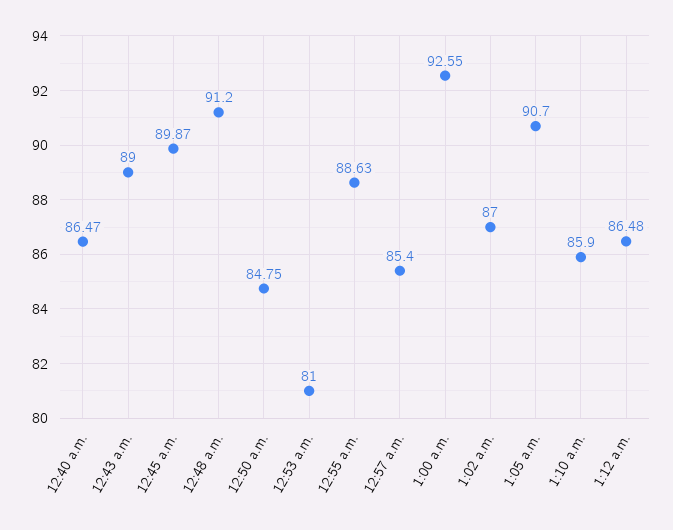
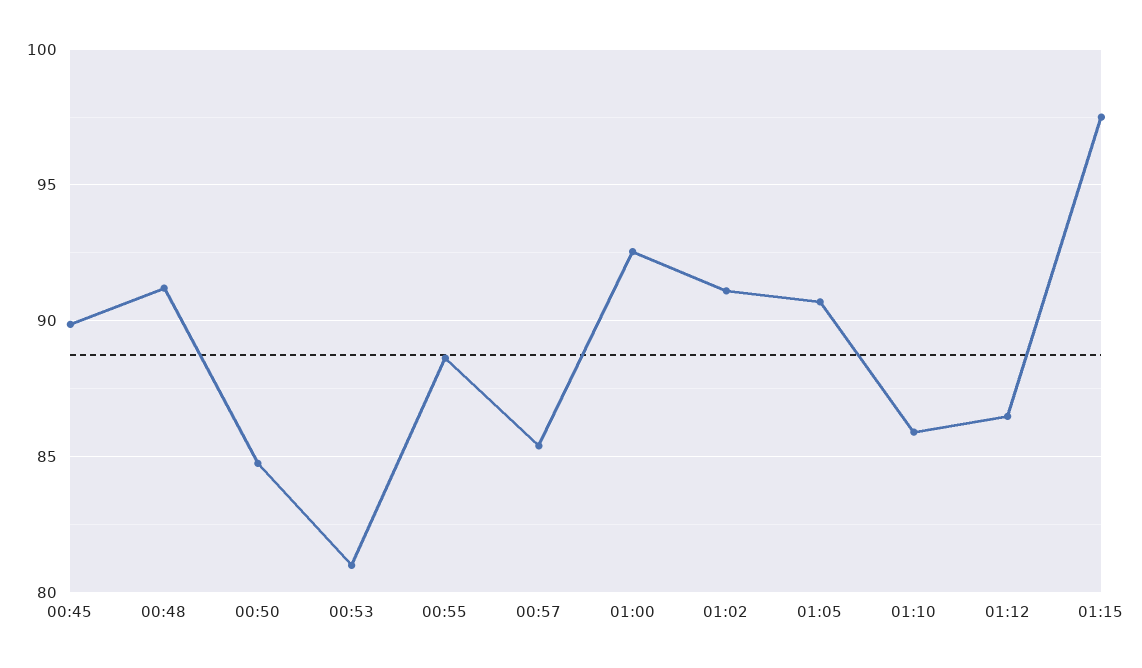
12:40 a.m.: 86.47 -> none
12:43 a.m.: 89 -> none
1:02 a.m.: 87 -> 91
01:15: none -> 97.5

